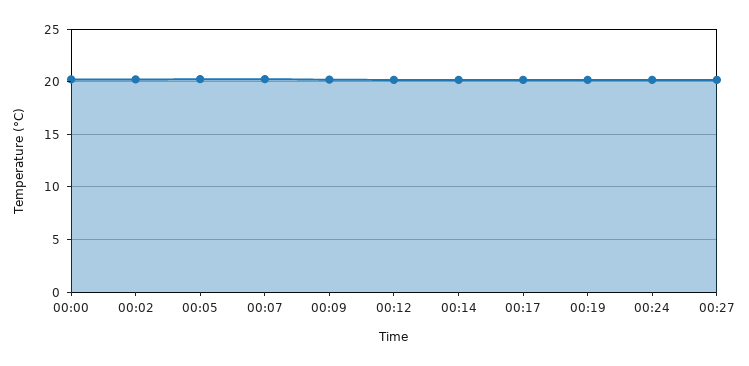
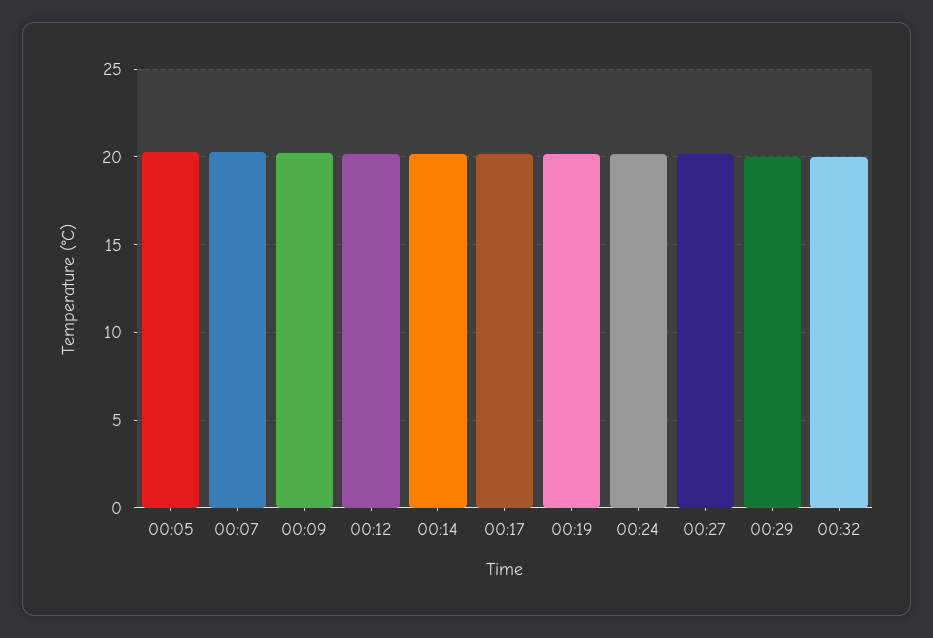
00:00: 20 -> none
00:02: 20 -> none
00:29: none -> 20
00:32: none -> 20

